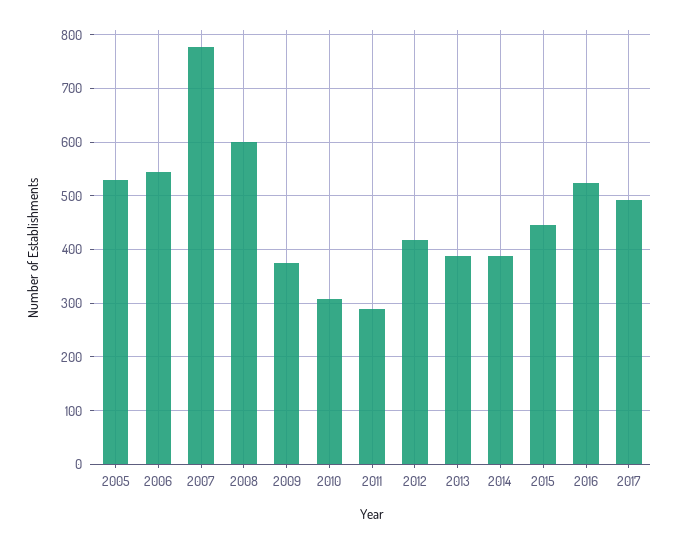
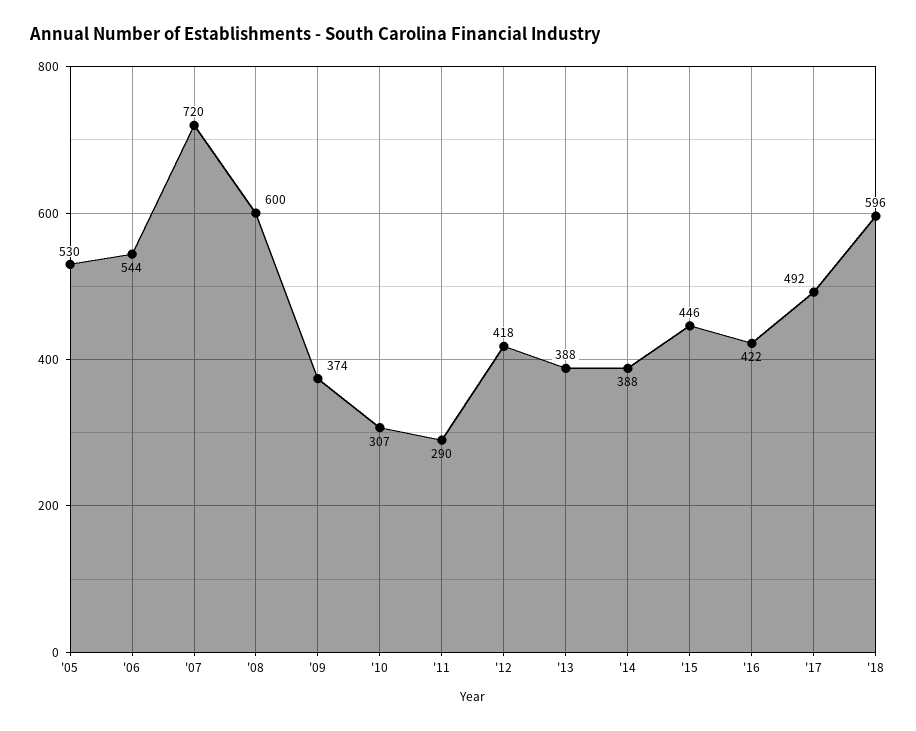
2007: 780 -> 720
2016: 520 -> 422
'18: none -> 596

